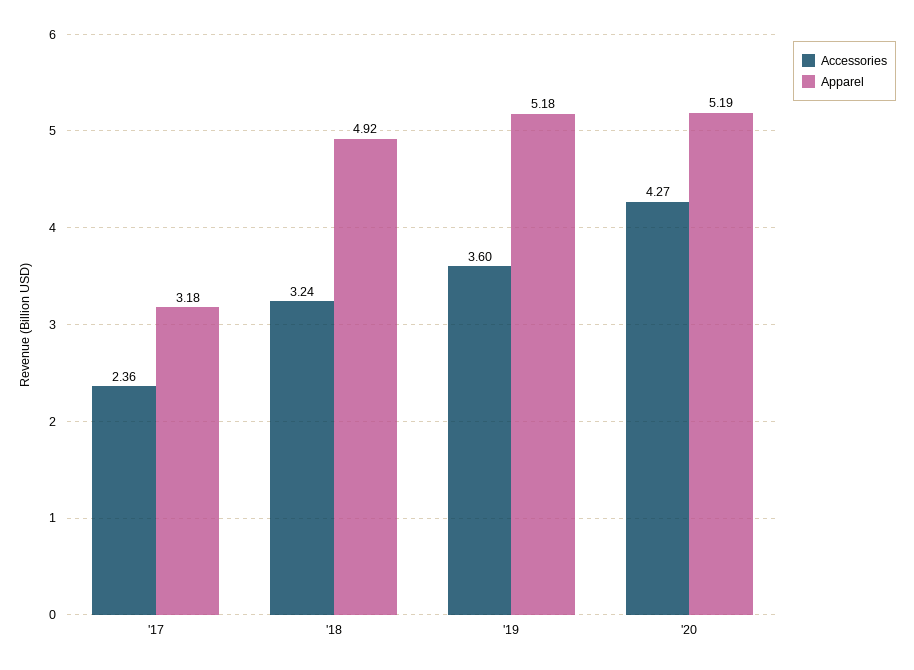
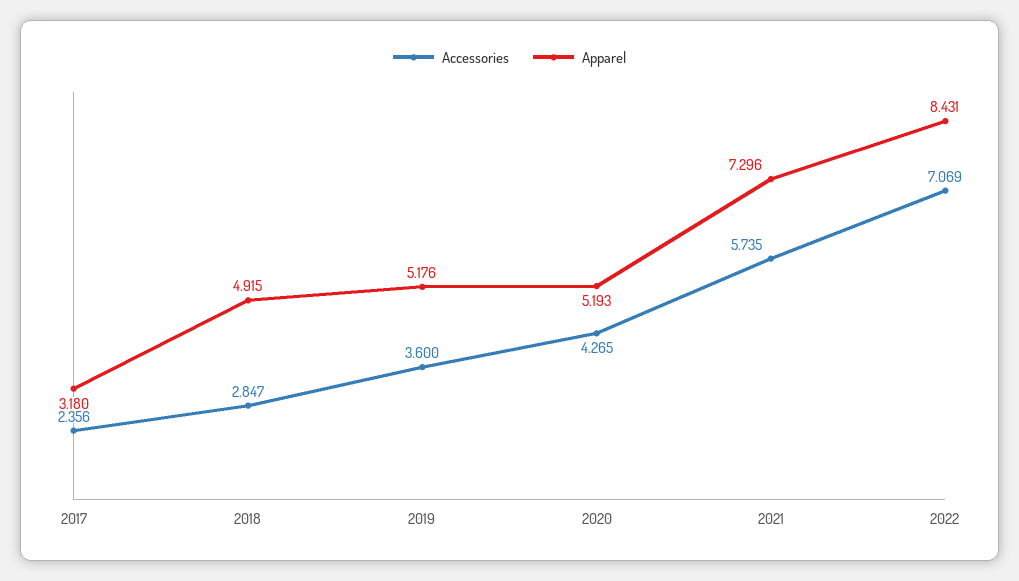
Accessories, '18: 3.24 -> 2.847
Accessories, 2021: none -> 5.735
Apparel, 2021: none -> 7.296
Accessories, 2022: none -> 7.069
Apparel, 2022: none -> 8.431

